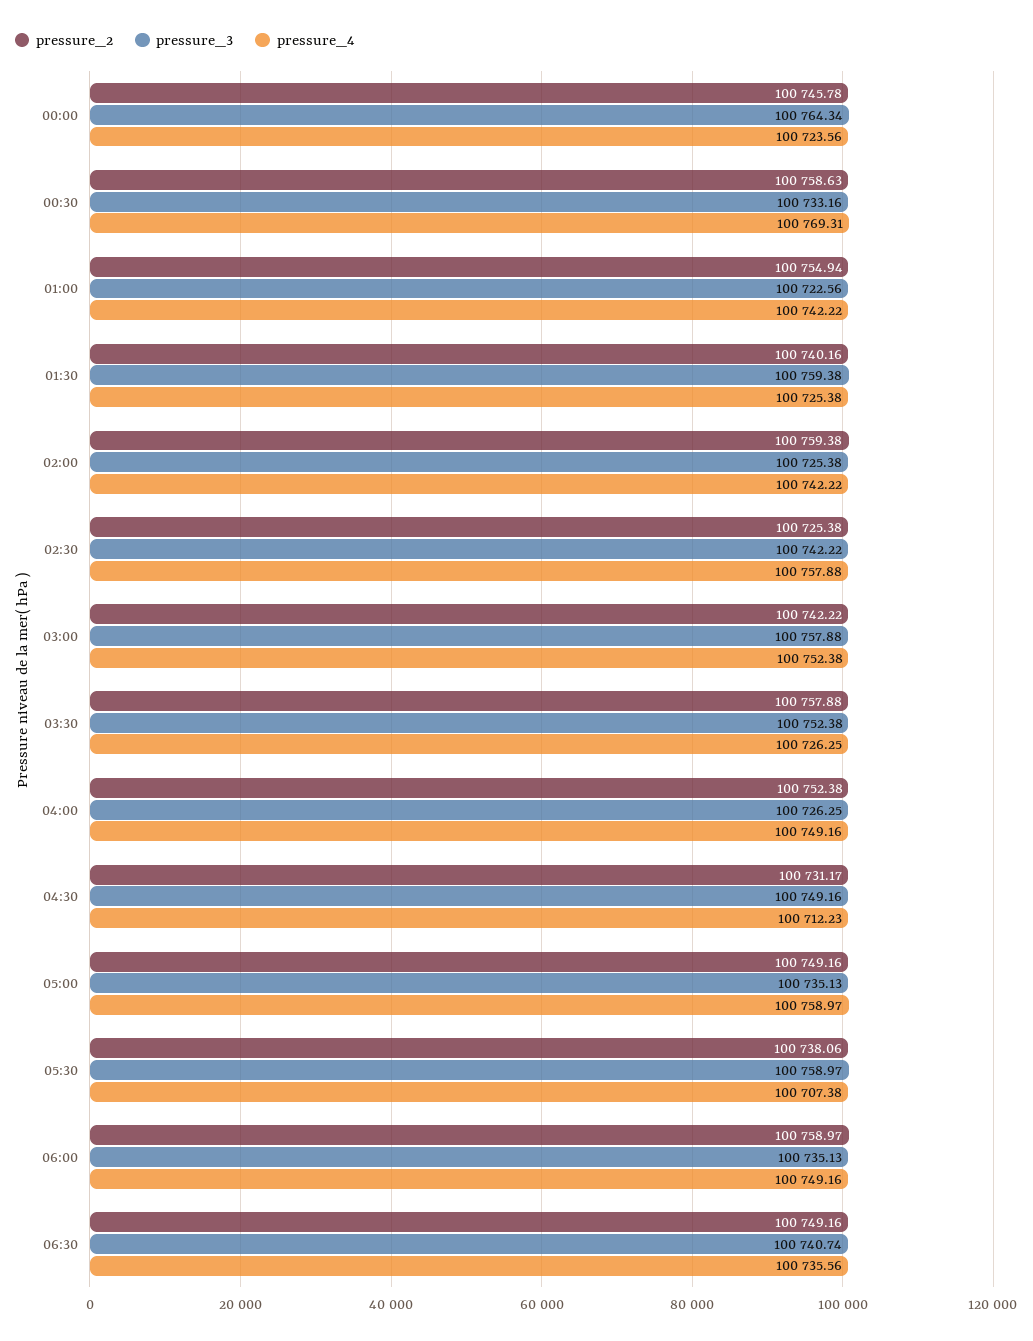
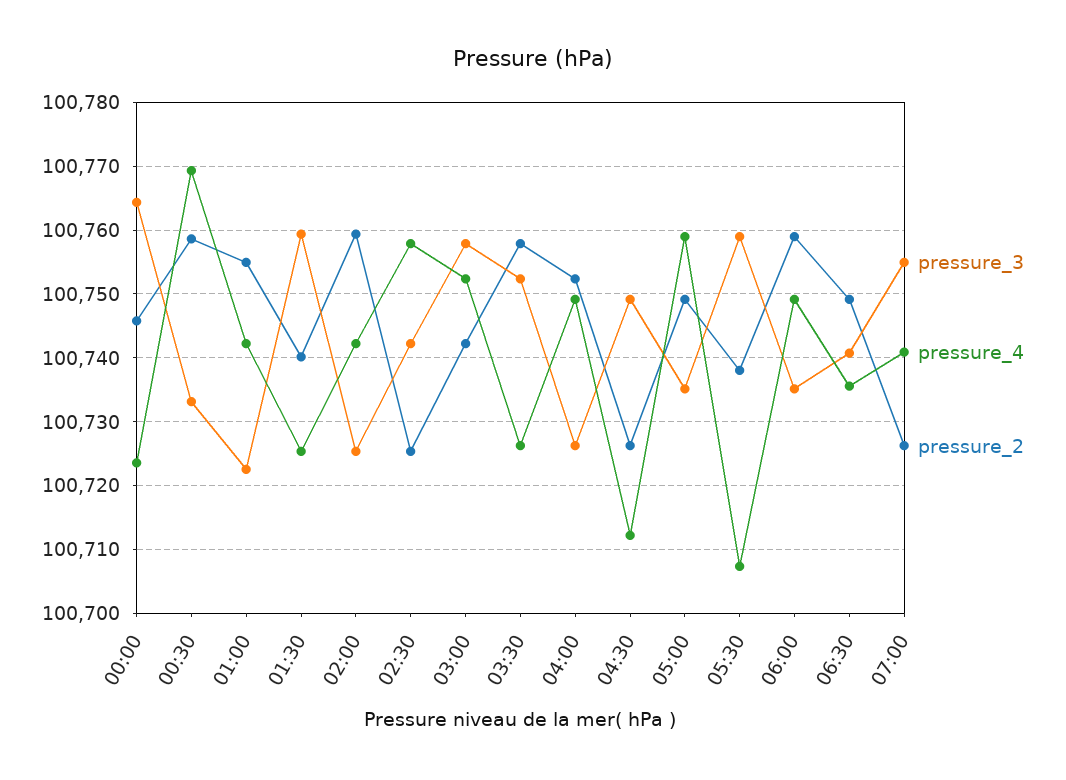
pressure_2, 04:30: 100731.17 -> 100726
pressure_3, 07:00: none -> 100755
pressure_4, 07:00: none -> 100741
pressure_2, 07:00: none -> 100726

